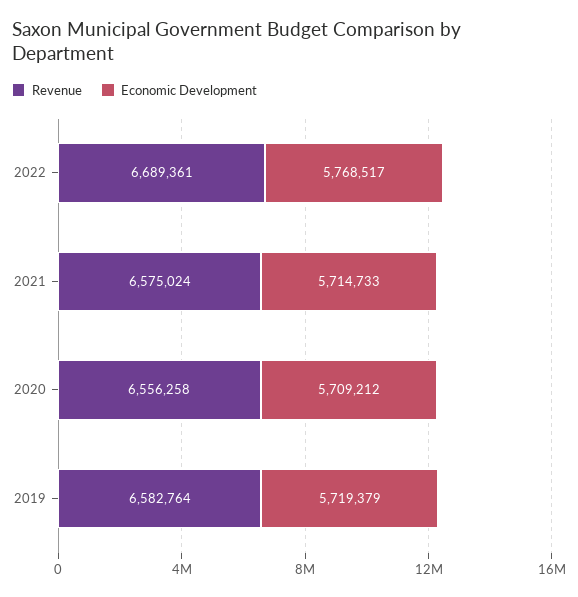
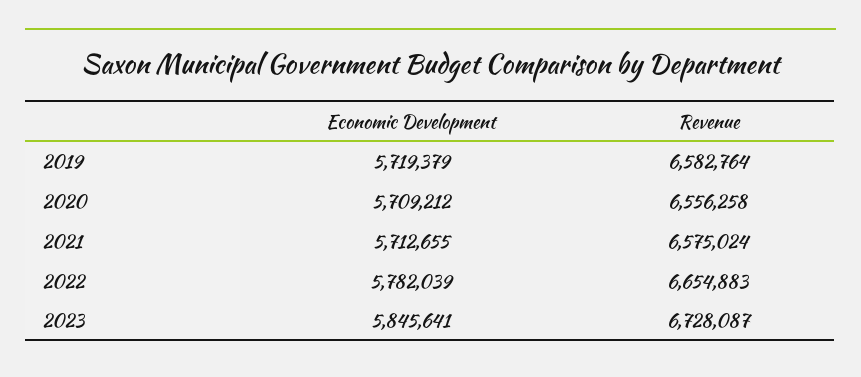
Revenue, 2022: 6689361 -> 6654883
Economic Development, 2022: 5768517 -> 5782039
Economic Development, 2021: 5714733 -> 5712655
Economic Development, 2023: none -> 5845641
Revenue, 2023: none -> 6728087

